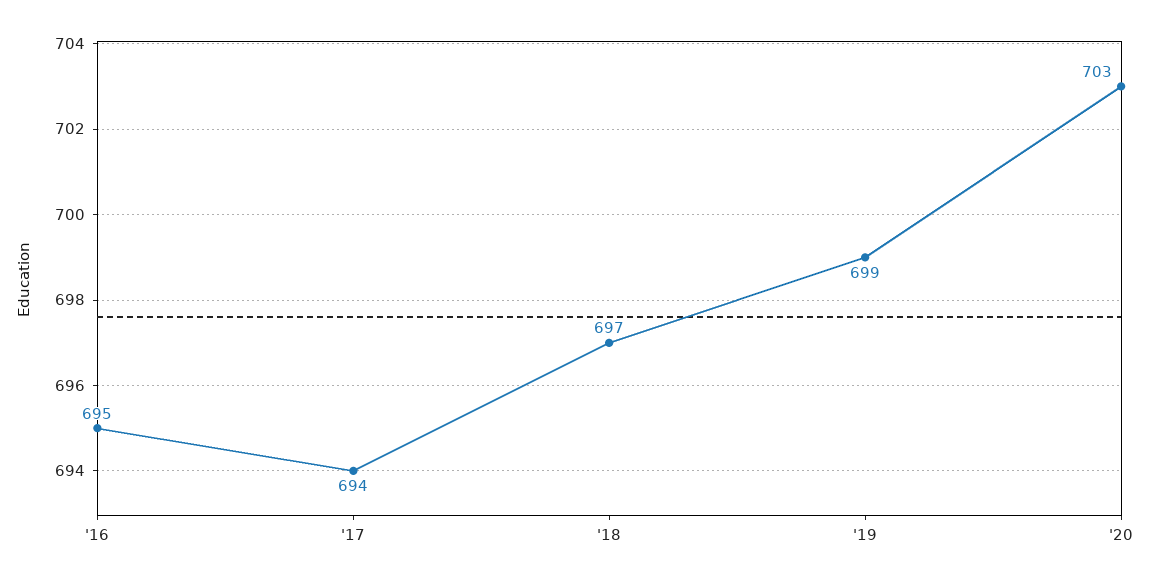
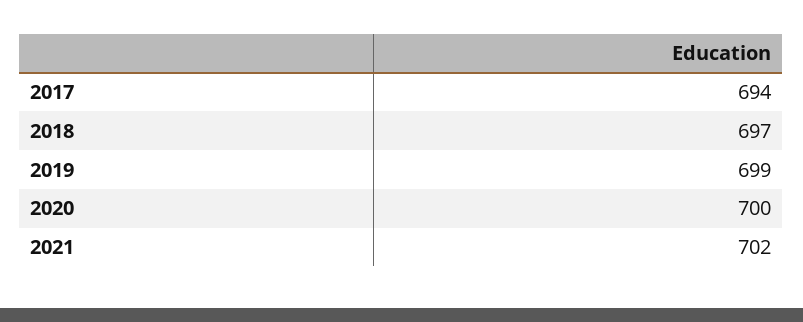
'16: 695 -> none
'20: 703 -> 700
2021: none -> 702

